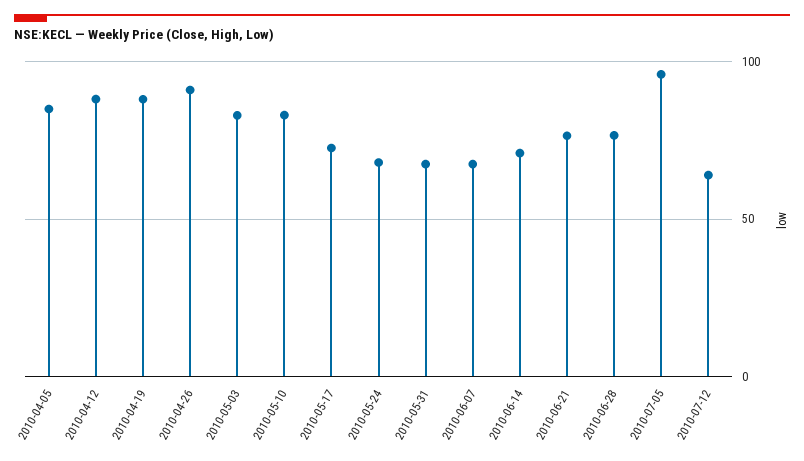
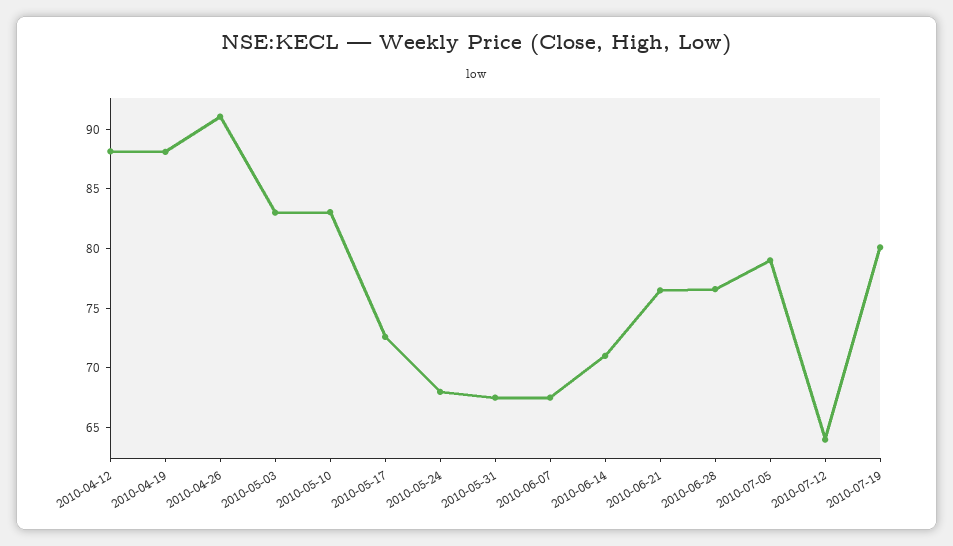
2010-04-05: 85 -> none
2010-07-05: 95 -> 79
2010-07-19: none -> 80

